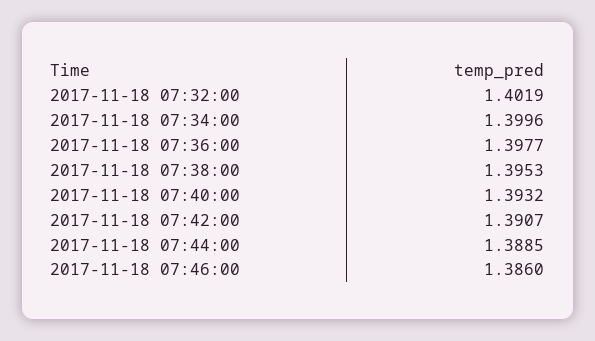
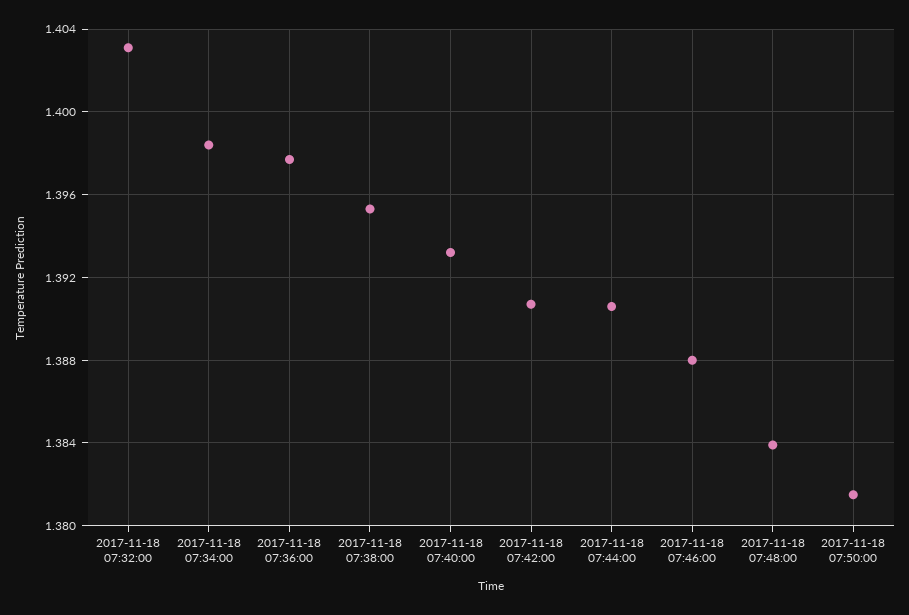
2017-11-18 07:32:00: 1.4019 -> 1.403
2017-11-18 07:34:00: 1.3996 -> 1.3985
2017-11-18 07:44:00: 1.3885 -> 1.3905
2017-11-18 07:46:00: 1.386 -> 1.388
2017-11-18 07:48:00: none -> 1.384
2017-11-18 07:50:00: none -> 1.3815

